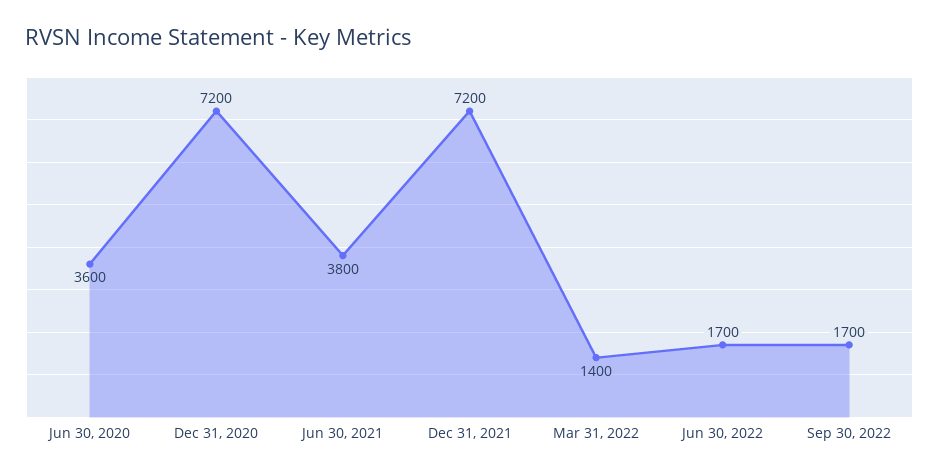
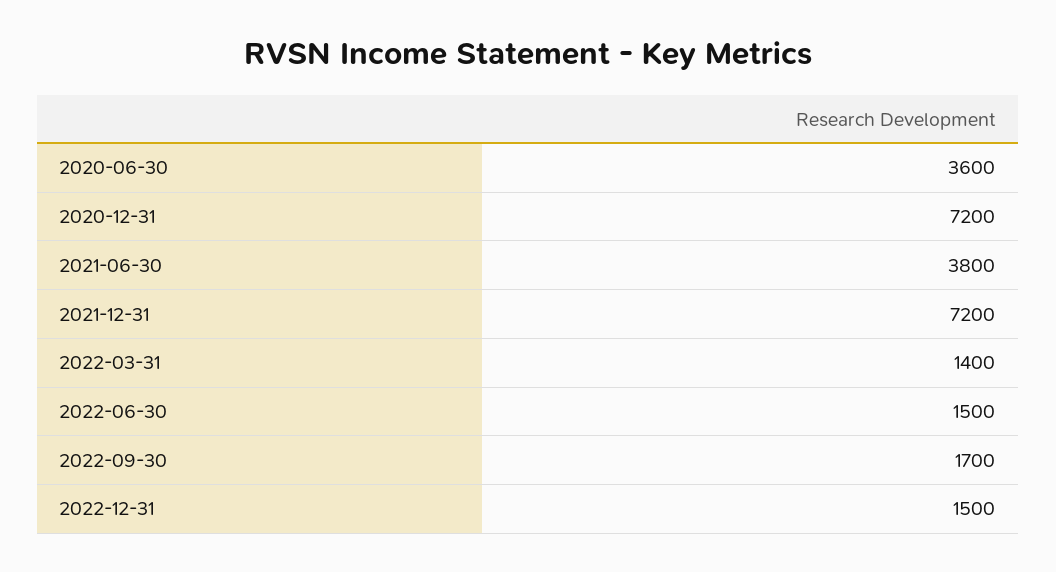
Jun 30, 2022: 1700 -> 1500
2022-12-31: none -> 1500

